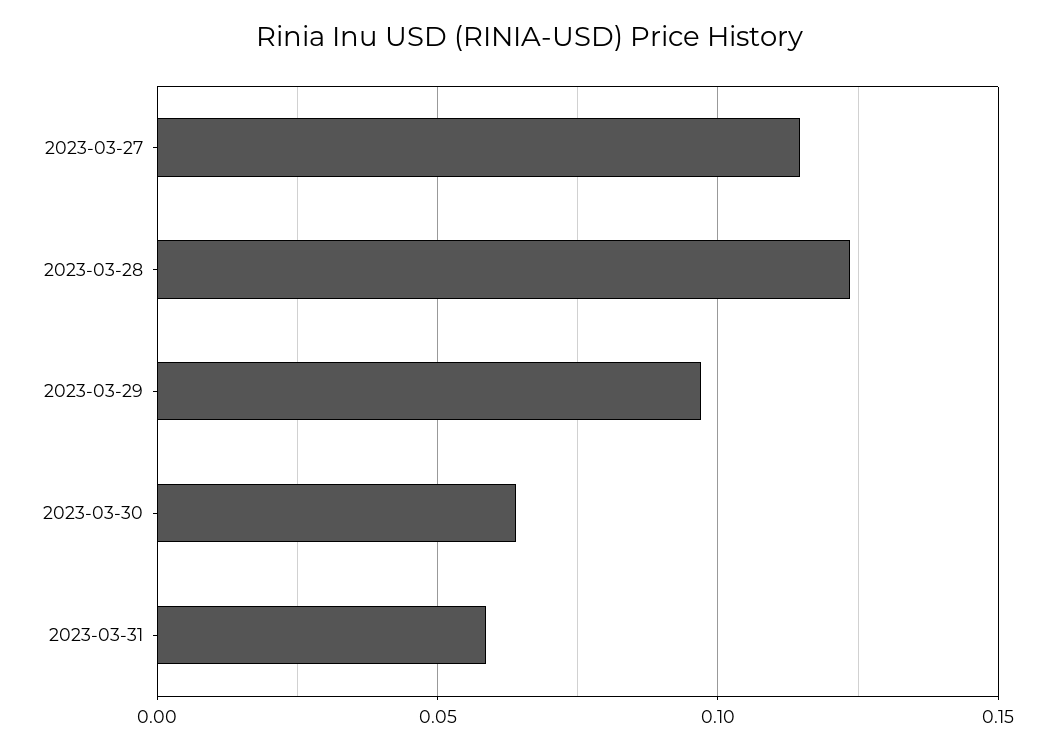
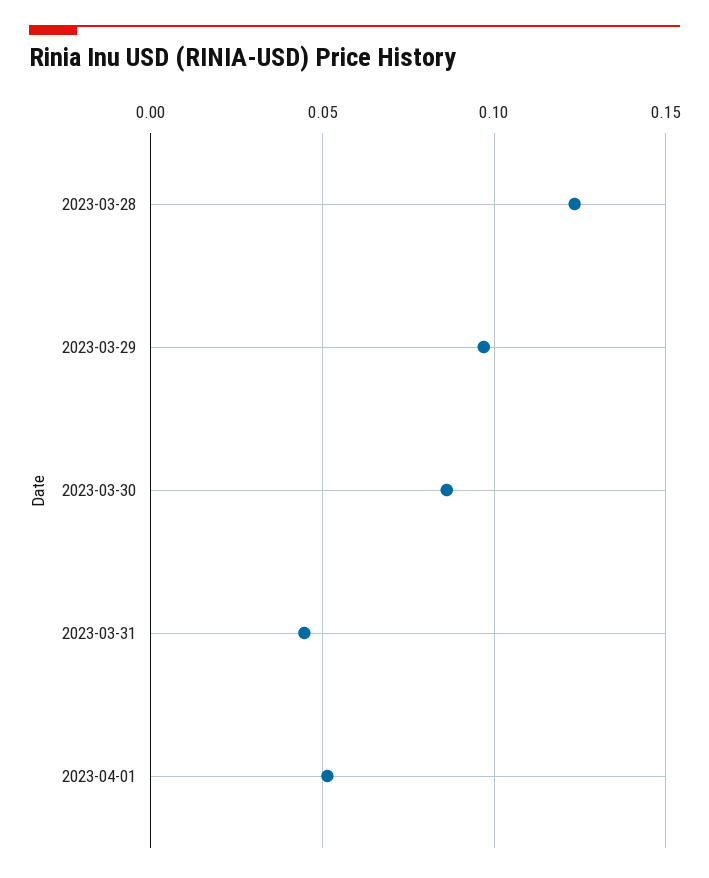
2023-03-27: 0.115 -> none
2023-03-30: 0.065 -> 0.085
2023-03-31: 0.06 -> 0.045
2023-04-01: none -> 0.05

